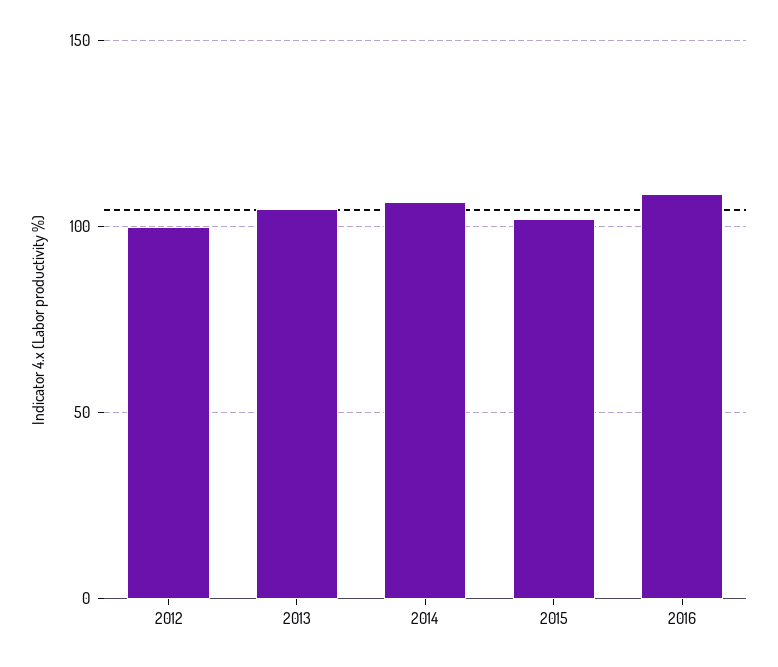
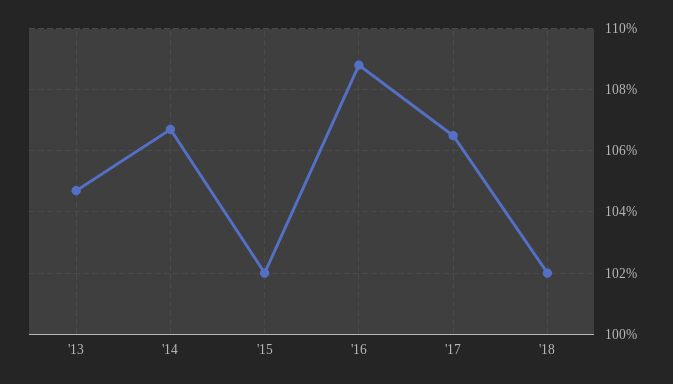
2012: 100 -> none
'17: none -> 106.5
'18: none -> 102

